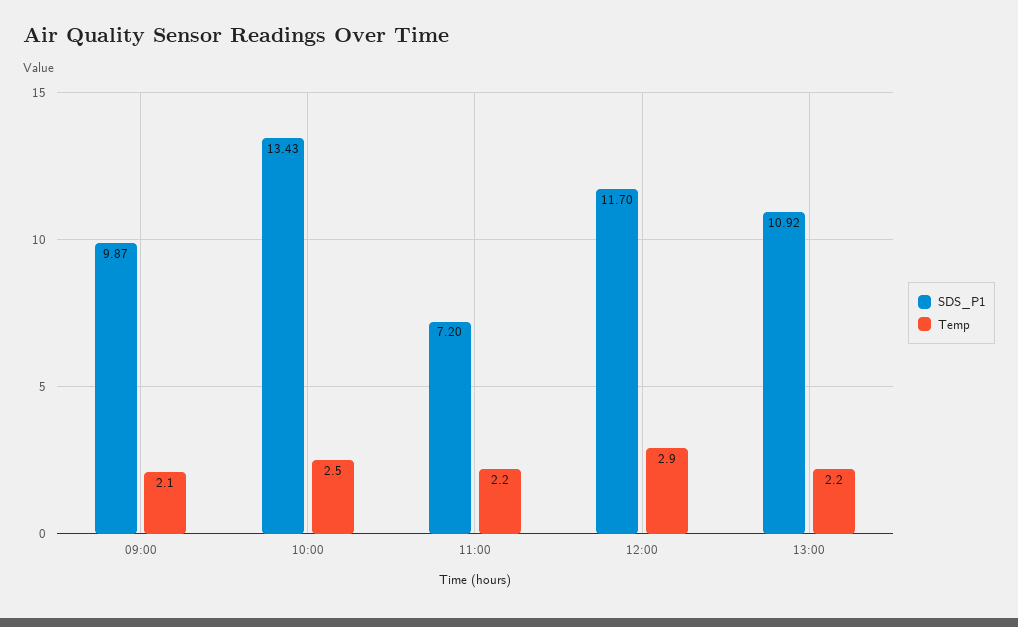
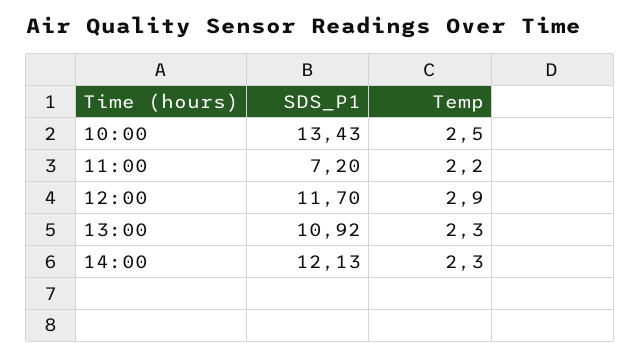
SDS_P1, 09:00: 9.87 -> none
Temp, 09:00: 2.1 -> none
Temp, 13:00: 2.2 -> 2.3
SDS_P1, 14:00: none -> 12.13
Temp, 14:00: none -> 2.3

